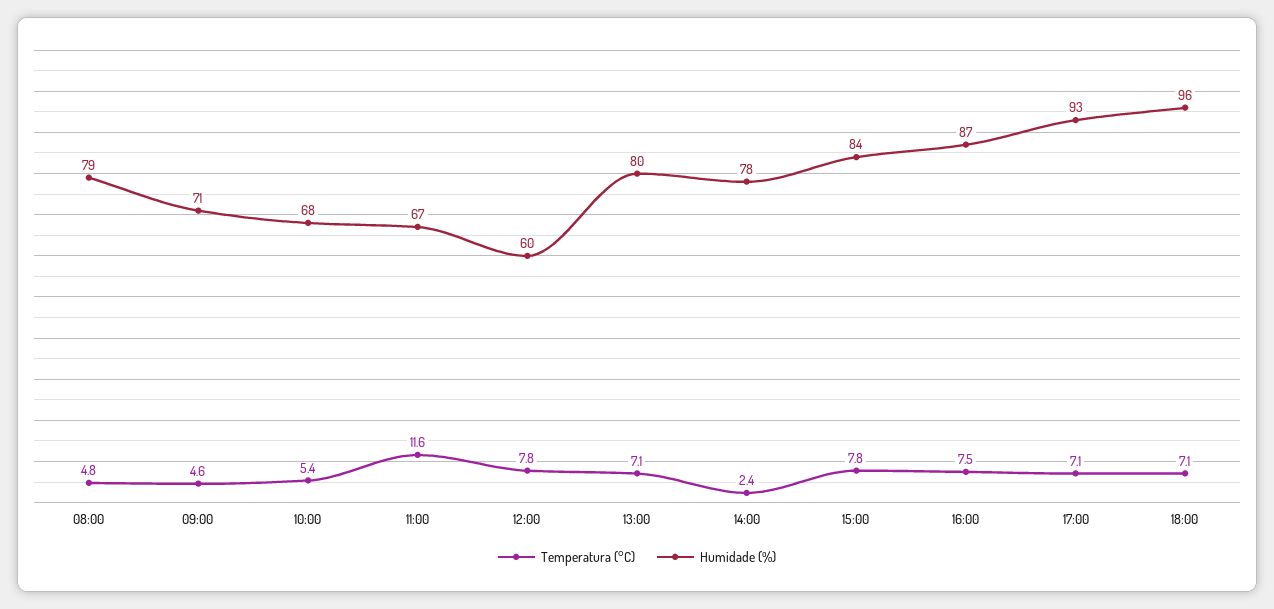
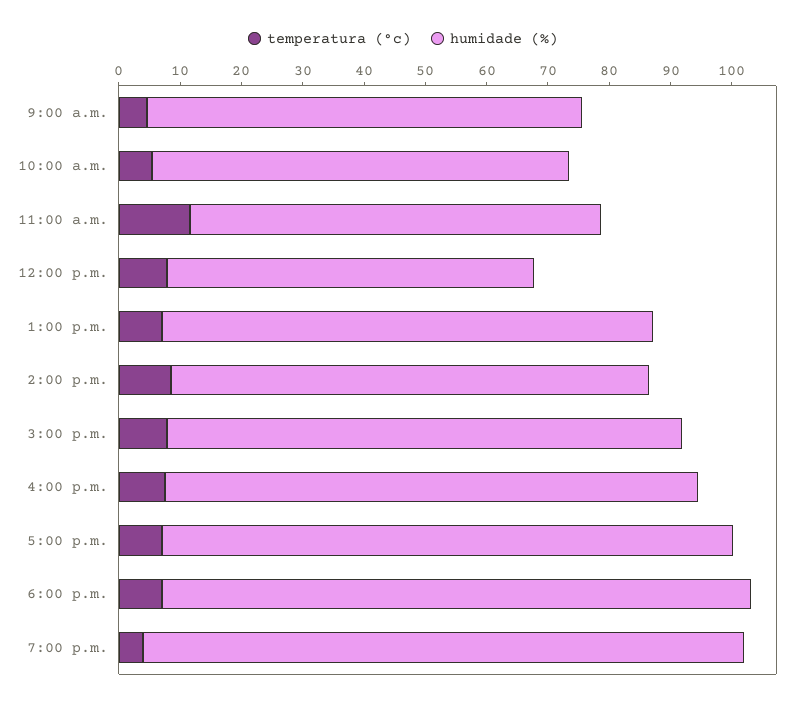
Temperatura (°C), 08:00: 4.8 -> none
Humidade (%), 08:00: 79 -> none
Temperatura (°C), 14:00: 2.4 -> 8
Temperatura (°C), 7:00 p.m.: none -> 4
Humidade (%), 7:00 p.m.: none -> 98

